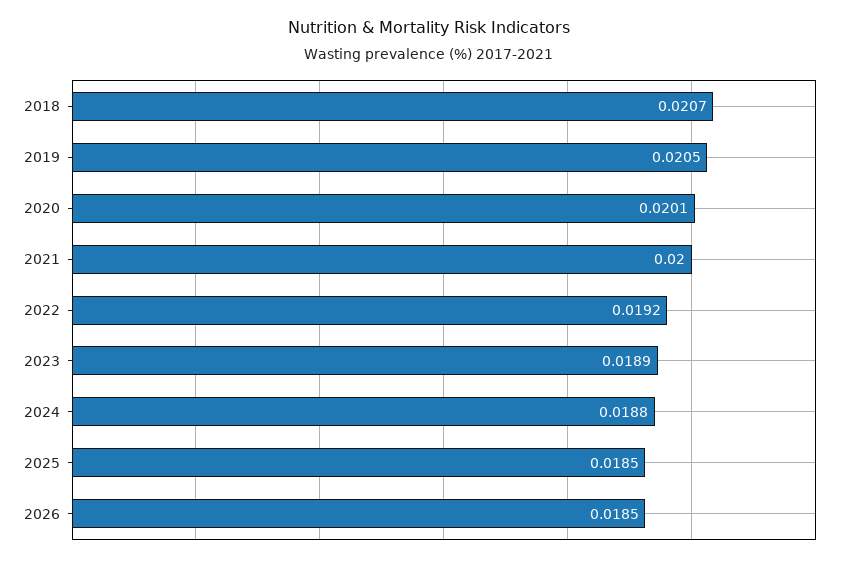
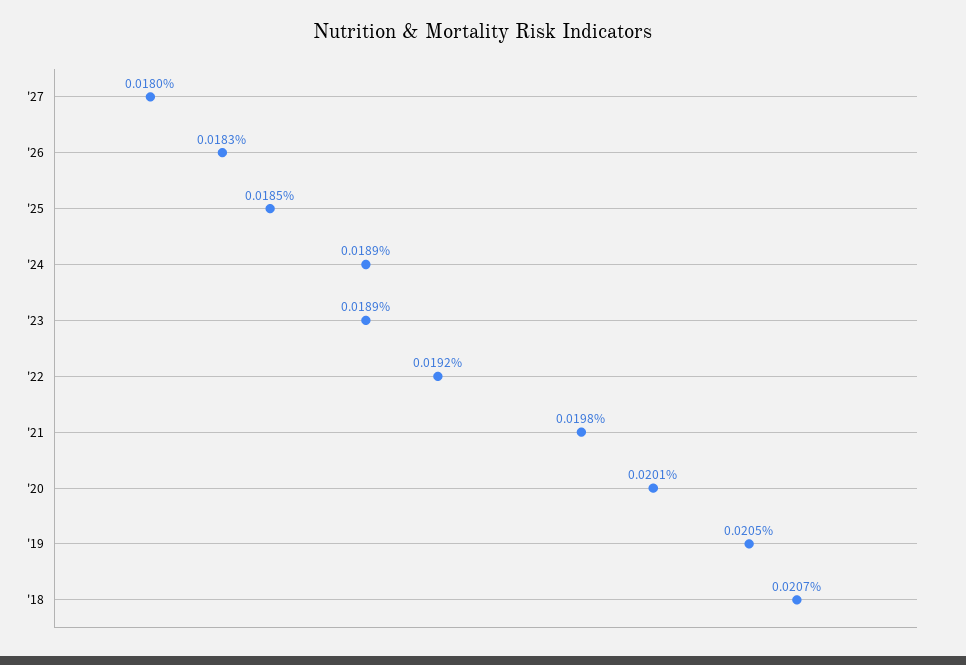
2021: 0.02 -> 0.0198
2024: 0.0188 -> 0.0189
2026: 0.0185 -> 0.0183
'27: none -> 0.018

